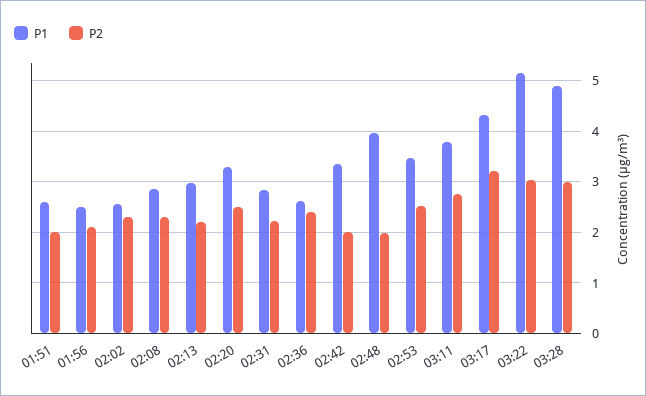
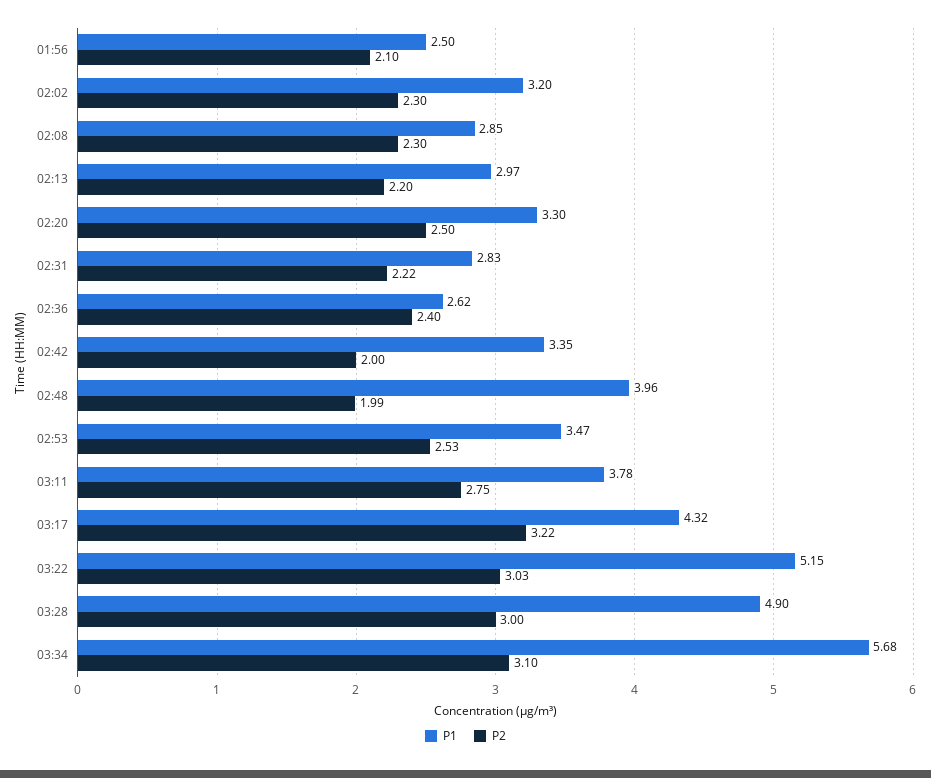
P1, 01:51: 2.6 -> none
P2, 01:51: 2 -> none
P1, 02:02: 2.6 -> 3.2
P1, 03:34: none -> 5.68
P2, 03:34: none -> 3.1

